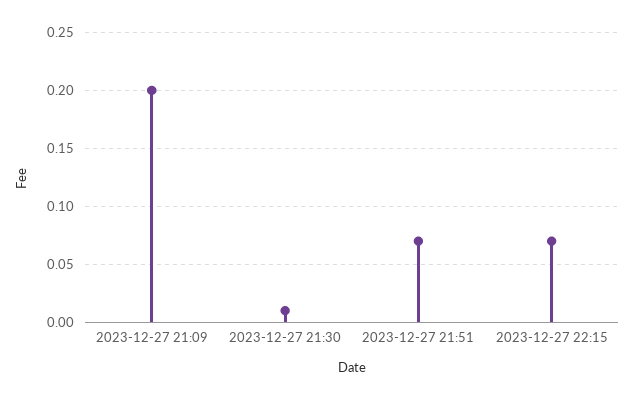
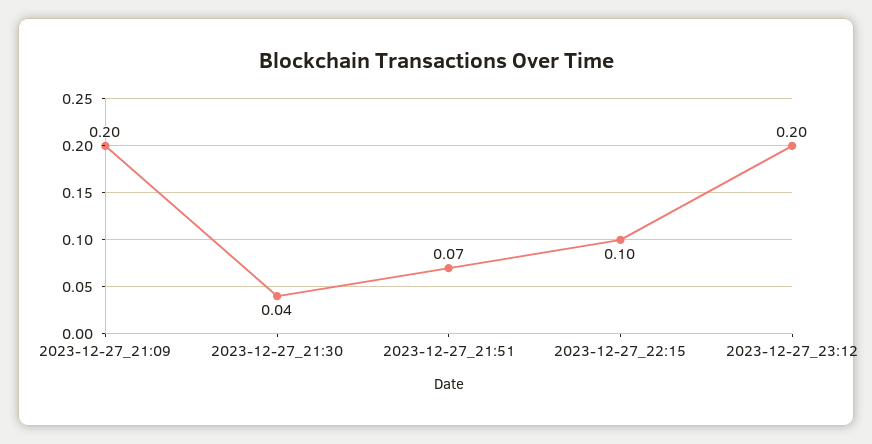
2023-12-27 21:30: 0.01 -> 0.04
2023-12-27 22:15: 0.07 -> 0.1
2023-12-27_23:12: none -> 0.2

